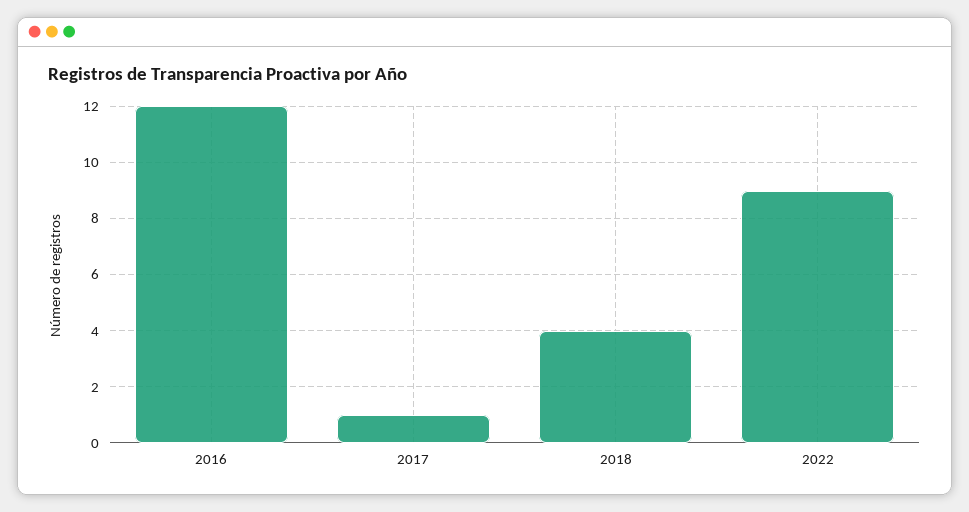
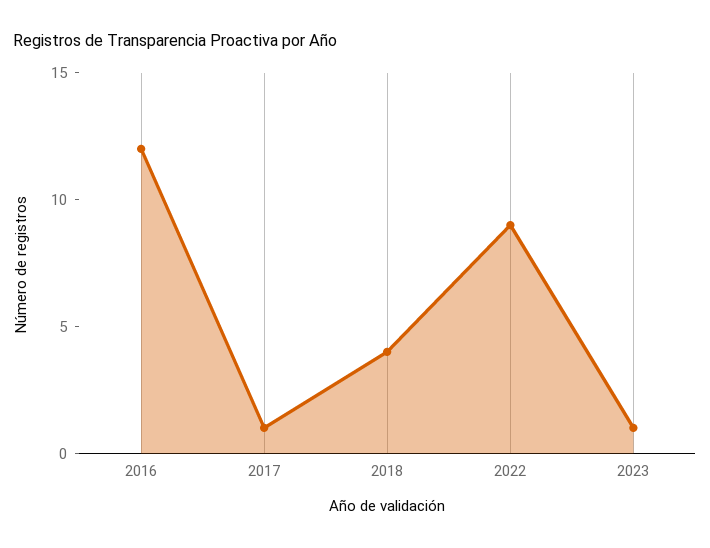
2023: none -> 1

